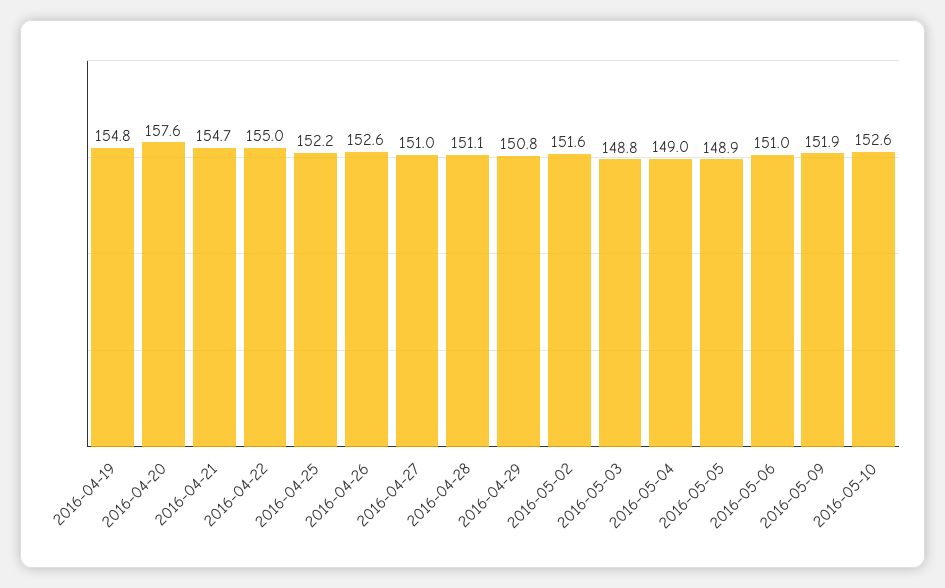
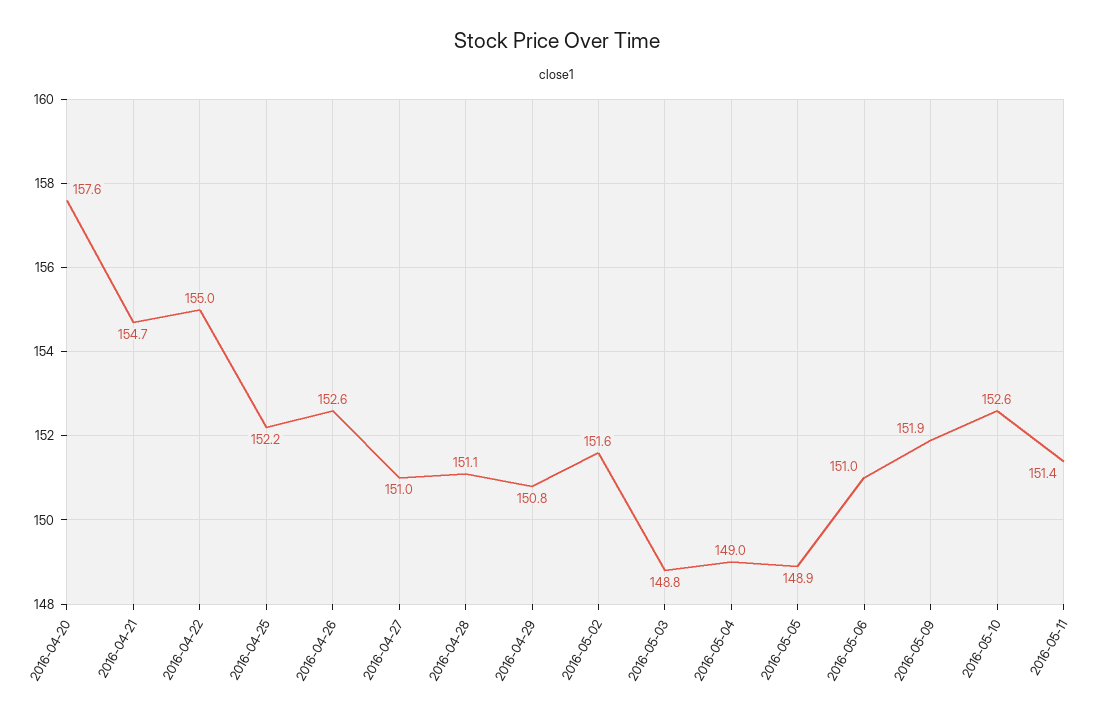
2016-04-19: 154.8 -> none
2016-05-11: none -> 151.4

